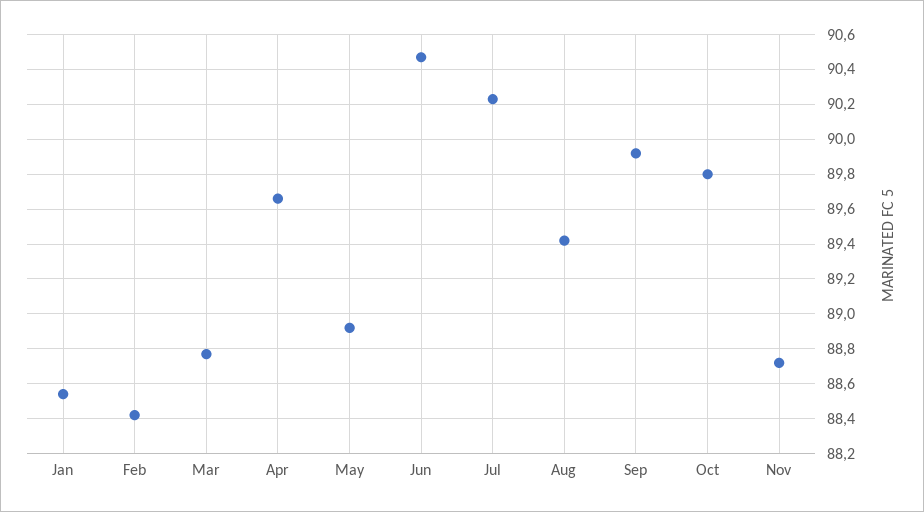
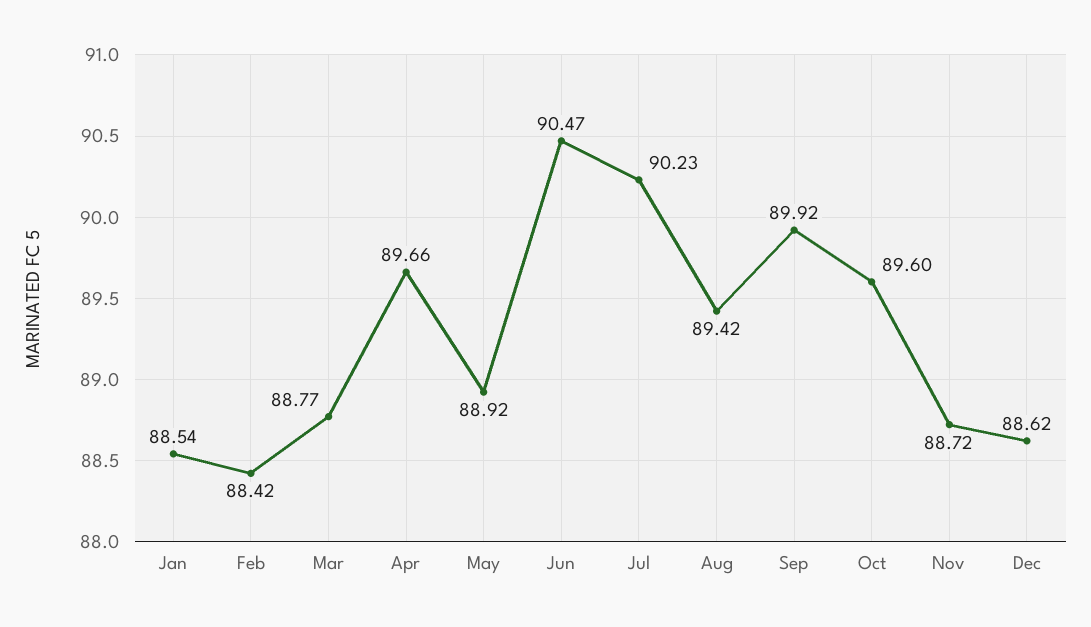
Oct: 89.8 -> 89.6
Dec: none -> 88.62

